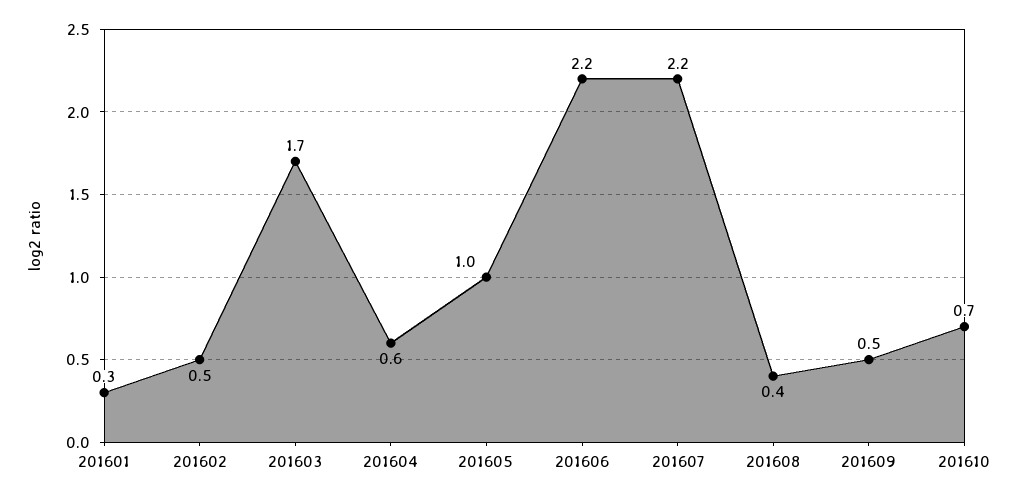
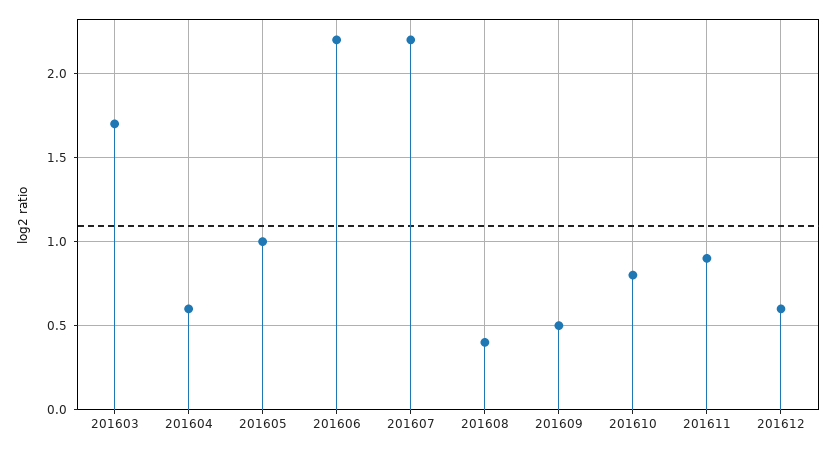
201601: 0.3 -> none
201602: 0.5 -> none
201610: 0.7 -> 0.8
201611: none -> 0.9
201612: none -> 0.6

